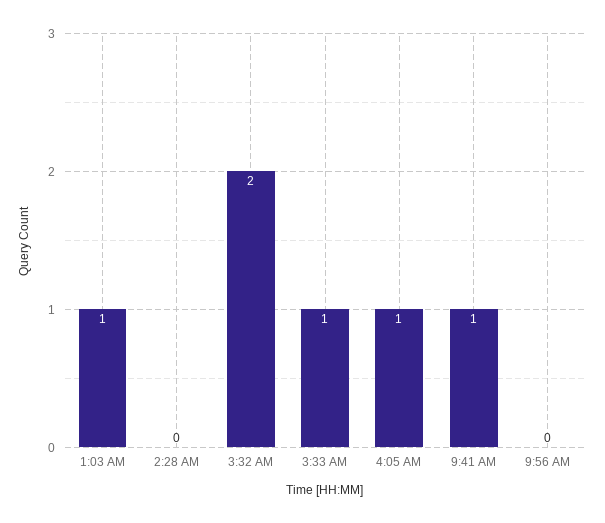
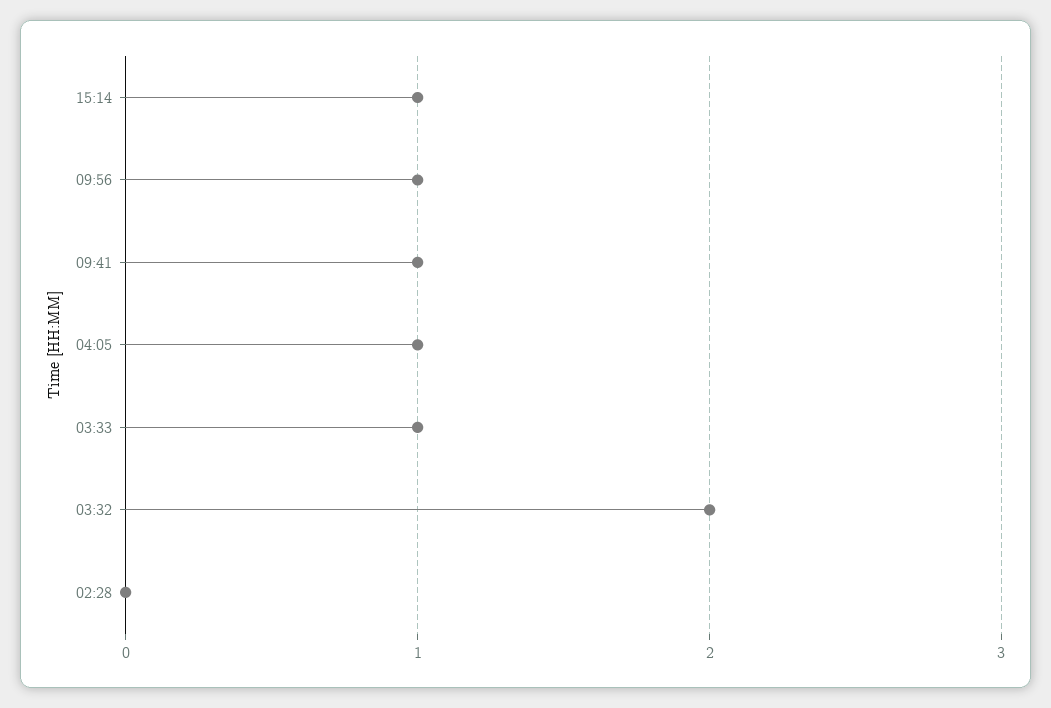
1:03 AM: 1 -> none
9:56 AM: 0 -> 1
15:14: none -> 1

